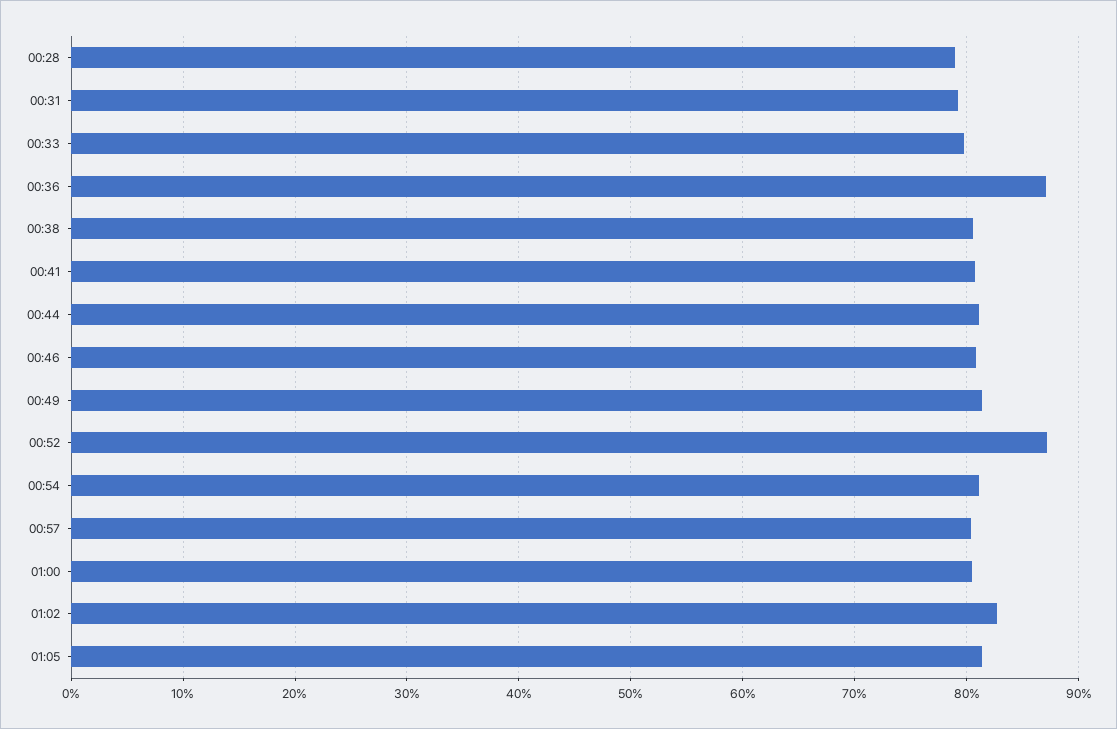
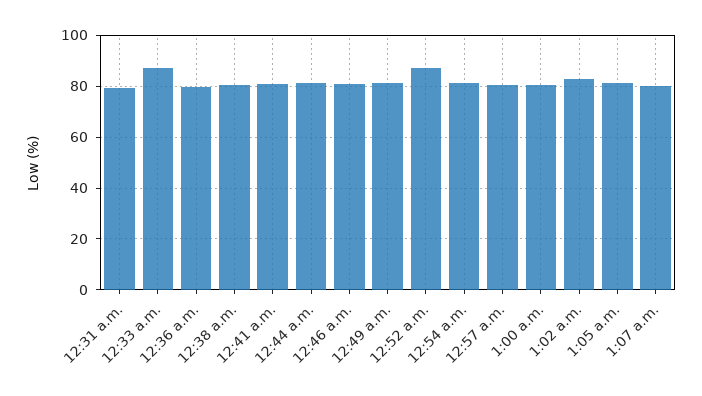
00:28: 79 -> none
00:33: 80 -> 87.5
00:36: 87 -> 80
1:07 a.m.: none -> 80

